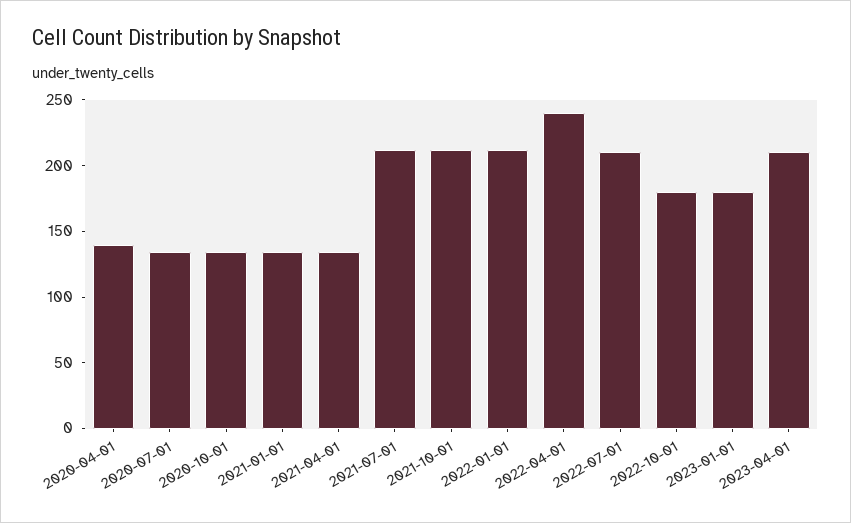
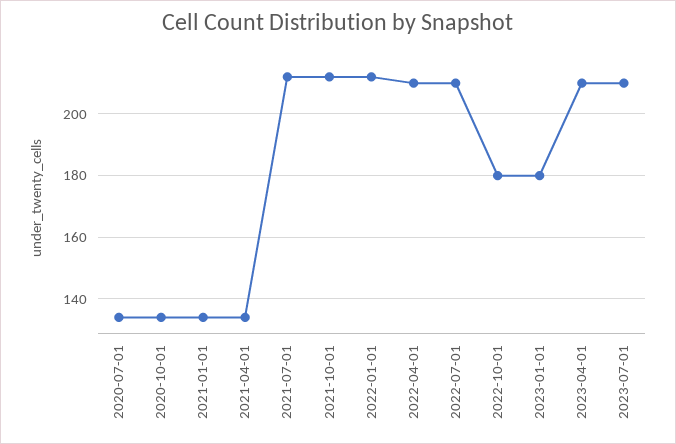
2020-04-01: 140 -> none
2022-04-01: 240 -> 210
2023-07-01: none -> 210

